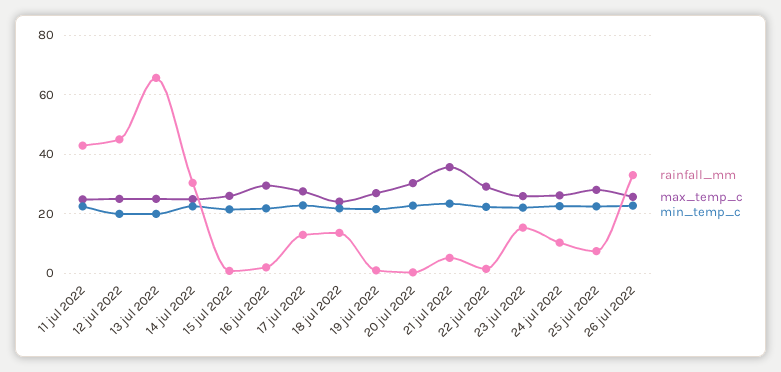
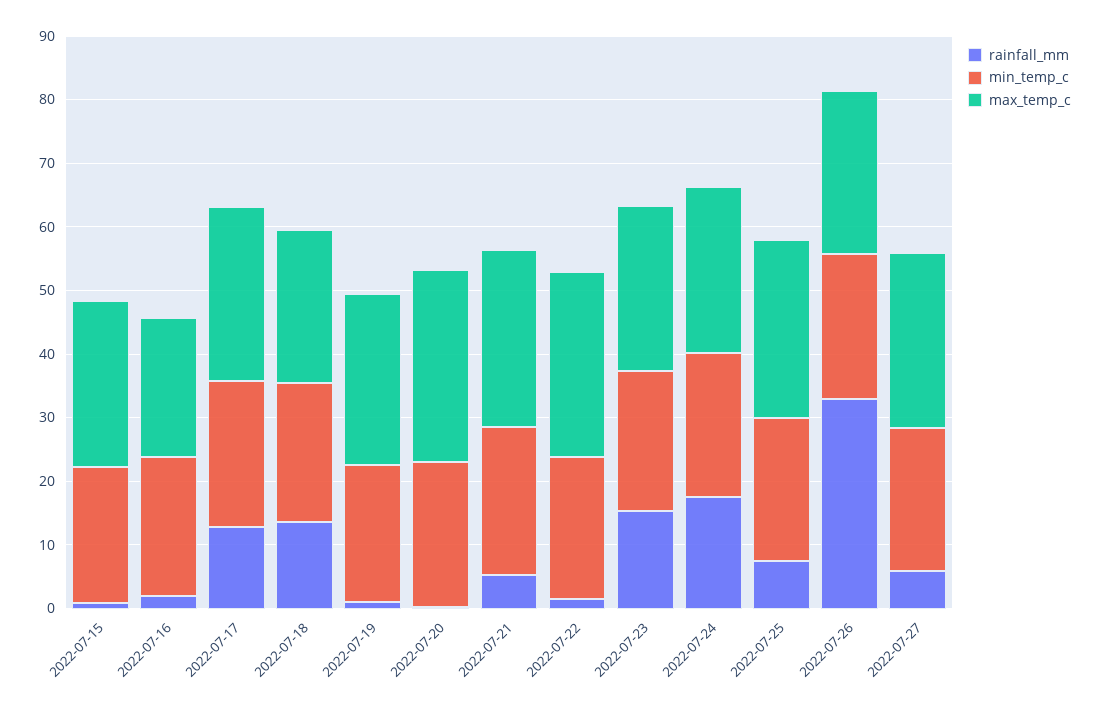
rainfall_mm, 11 jul 2022: 42.5 -> none
max_temp_c, 11 jul 2022: 25 -> none
min_temp_c, 11 jul 2022: 22.5 -> none
rainfall_mm, 12 jul 2022: 45 -> none
max_temp_c, 12 jul 2022: 25 -> none
min_temp_c, 12 jul 2022: 20 -> none
rainfall_mm, 13 jul 2022: 65 -> none
max_temp_c, 13 jul 2022: 25 -> none
min_temp_c, 13 jul 2022: 20 -> none
rainfall_mm, 14 jul 2022: 30 -> none
max_temp_c, 14 jul 2022: 25 -> none
min_temp_c, 14 jul 2022: 22.5 -> none
max_temp_c, 16 jul 2022: 30 -> 22
max_temp_c, 21 jul 2022: 35 -> 28
rainfall_mm, 24 jul 2022: 10 -> 18
rainfall_mm, 2022-07-27: none -> 6
min_temp_c, 2022-07-27: none -> 22
max_temp_c, 2022-07-27: none -> 28

